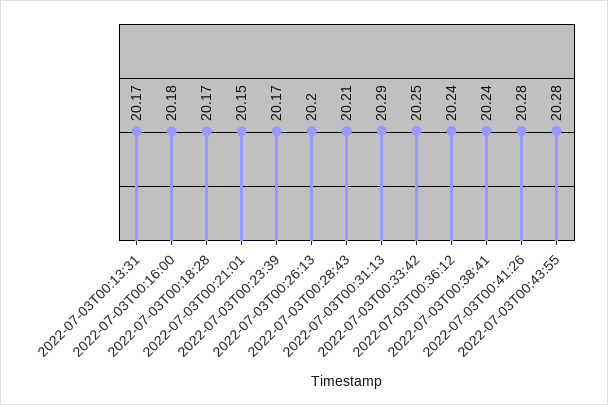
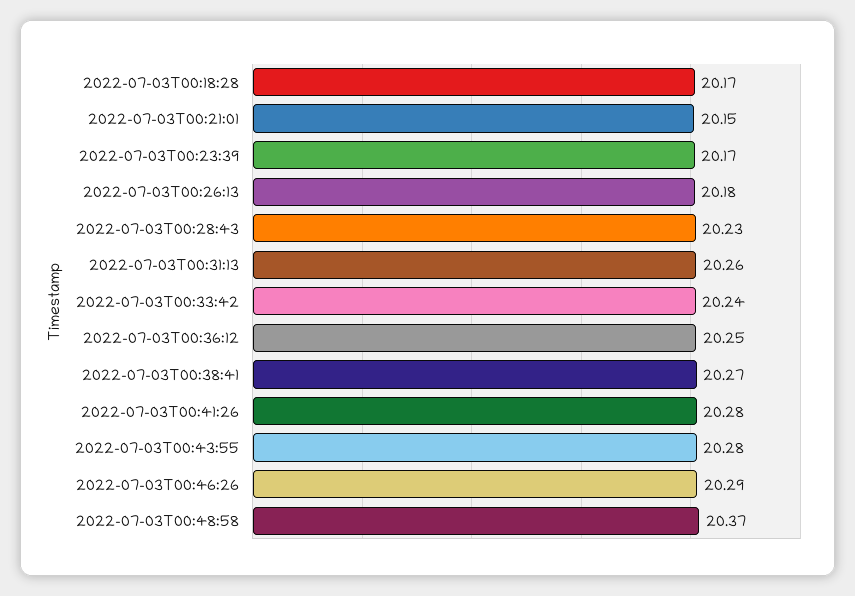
2022-07-03T00:13:31: 20.17 -> none
2022-07-03T00:16:00: 20.18 -> none
2022-07-03T00:26:13: 20.2 -> 20.18
2022-07-03T00:28:43: 20.21 -> 20.23
2022-07-03T00:31:13: 20.29 -> 20.26
2022-07-03T00:33:42: 20.25 -> 20.24
2022-07-03T00:36:12: 20.24 -> 20.25
2022-07-03T00:38:41: 20.24 -> 20.27
2022-07-03T00:46:26: none -> 20.29
2022-07-03T00:48:58: none -> 20.37

